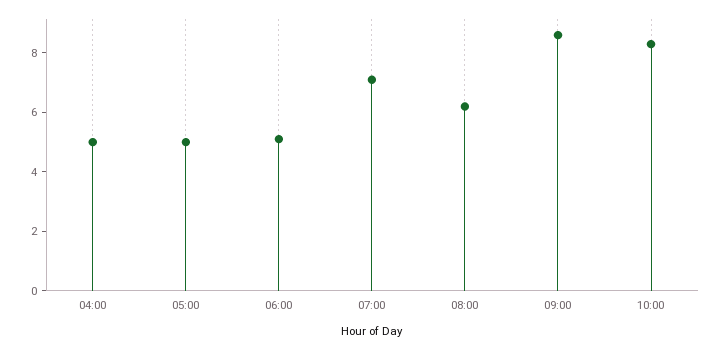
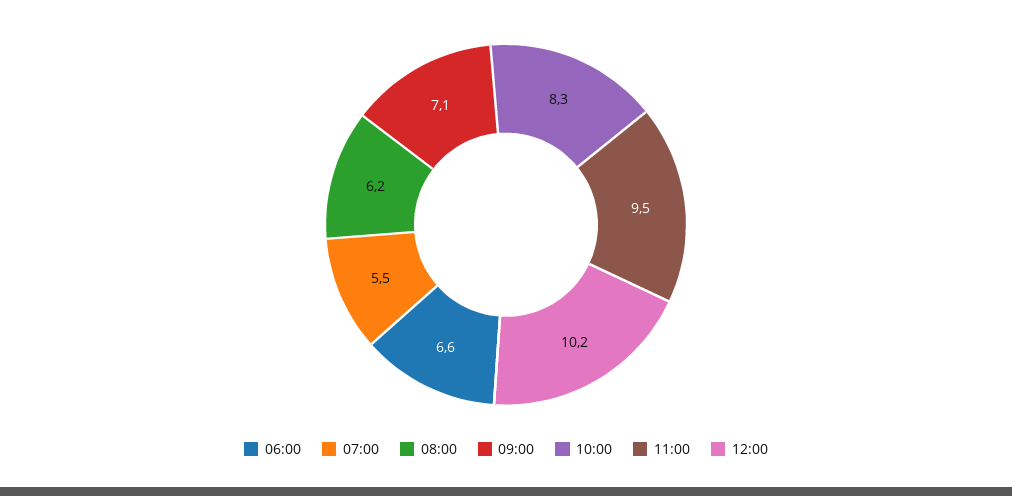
04:00: 5 -> none
05:00: 5 -> none
06:00: 5 -> 6.6
07:00: 7 -> 5.5
09:00: 8.5 -> 7.1
11:00: none -> 9.5
12:00: none -> 10.2

